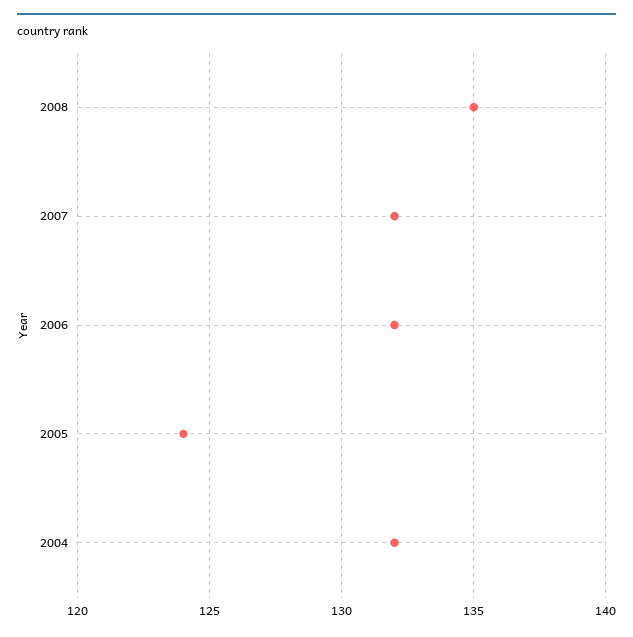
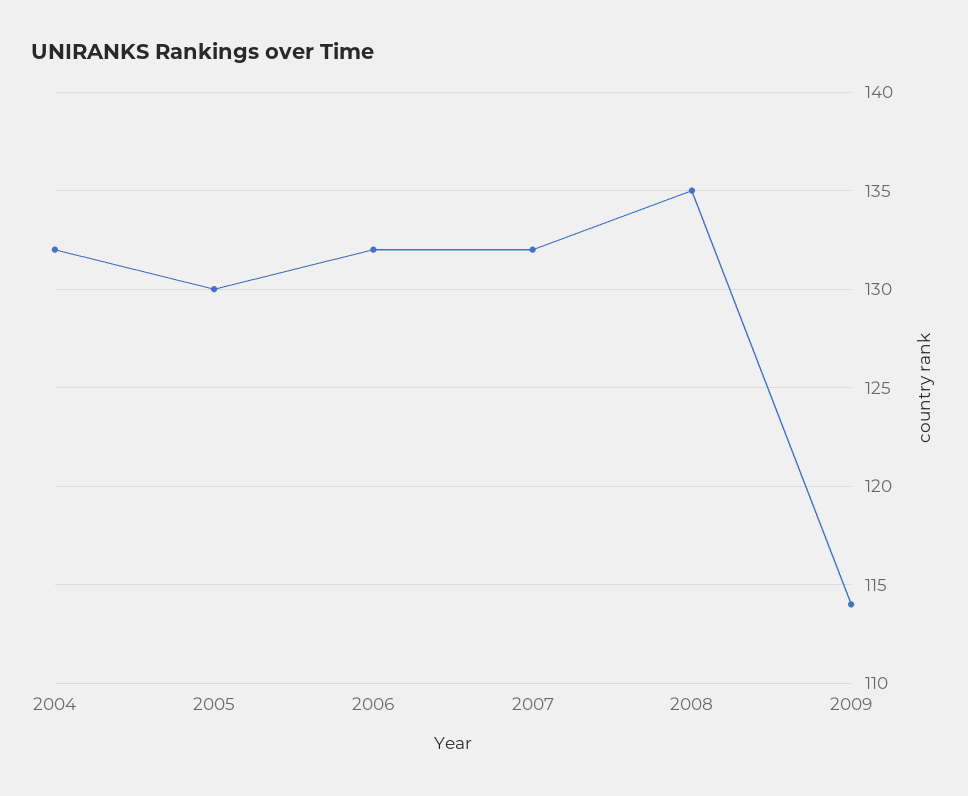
2005: 124 -> 130
2009: none -> 114

